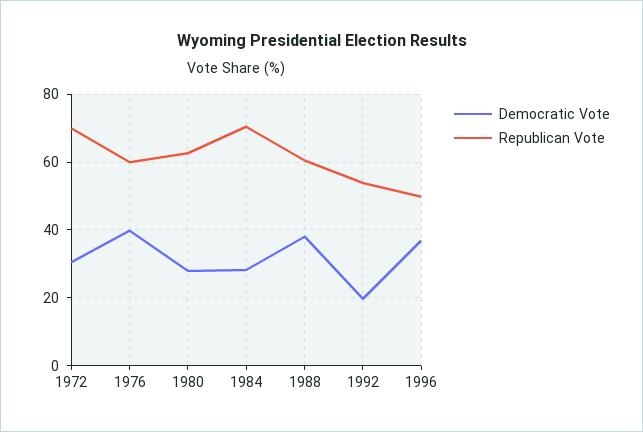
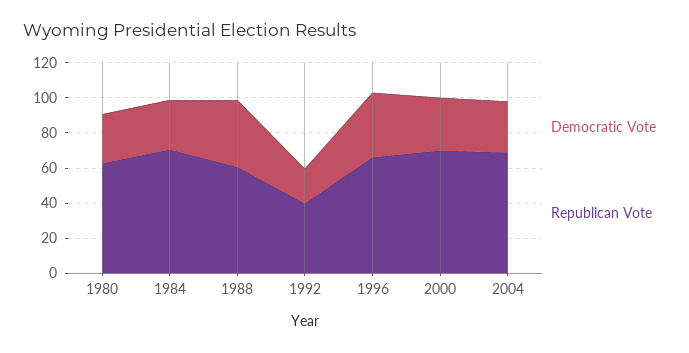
Democratic Vote, 1972: 30 -> none
Republican Vote, 1972: 70 -> none
Democratic Vote, 1976: 40 -> none
Republican Vote, 1976: 60 -> none
Republican Vote, 1992: 54 -> 40
Republican Vote, 1996: 50 -> 65
Democratic Vote, 2000: none -> 30
Republican Vote, 2000: none -> 70
Democratic Vote, 2004: none -> 30
Republican Vote, 2004: none -> 70

